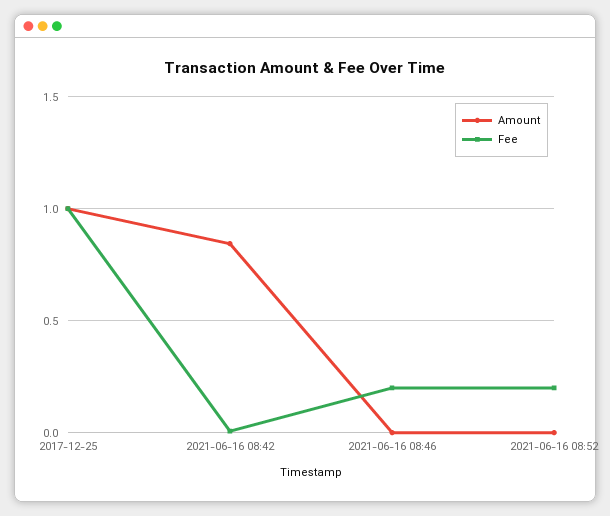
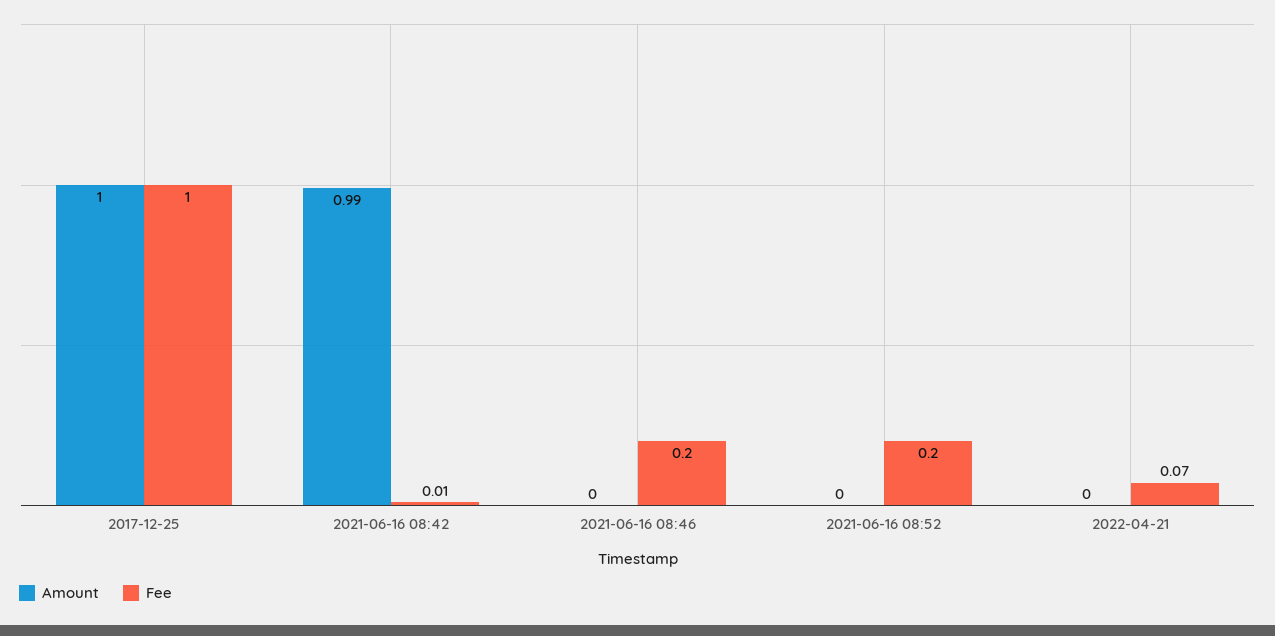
Amount, 2021-06-16 08:42: 0.85 -> 0.99
Amount, 2022-04-21: none -> 0
Fee, 2022-04-21: none -> 0.07

